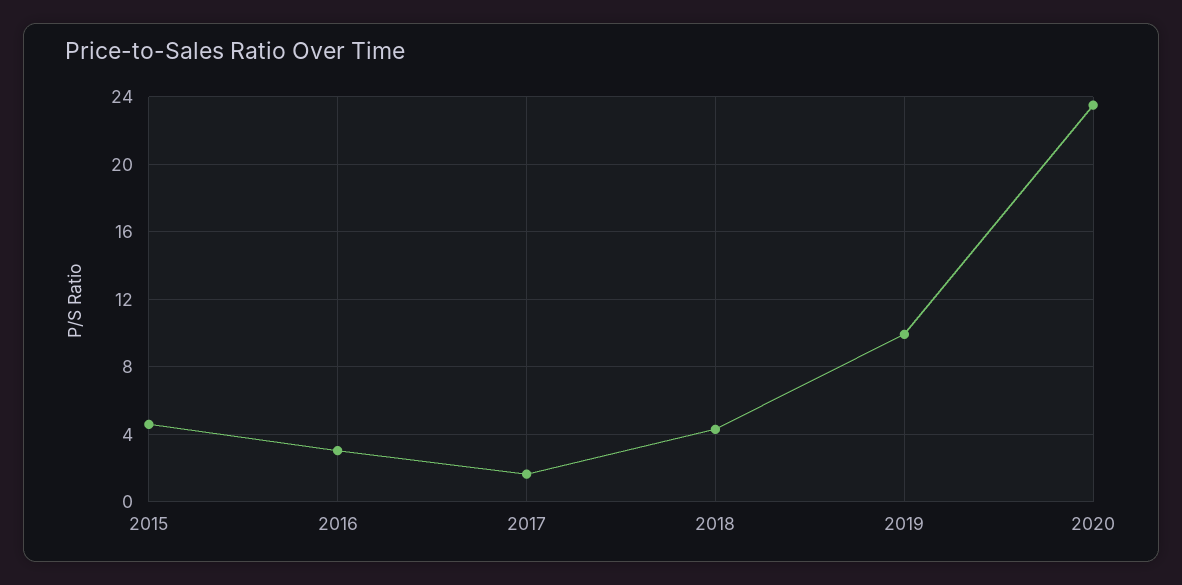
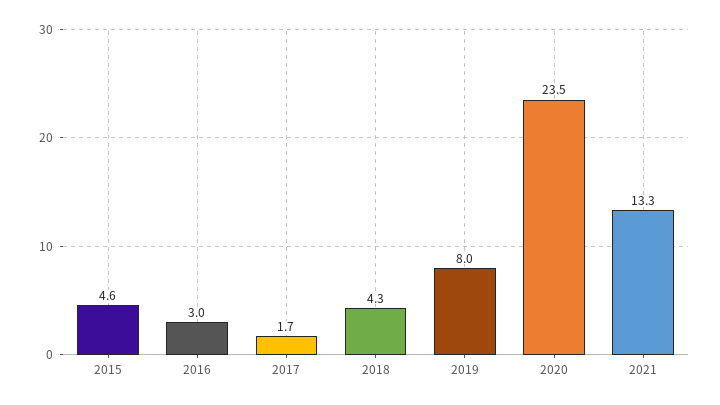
2019: 10 -> 8
2021: none -> 13.3

